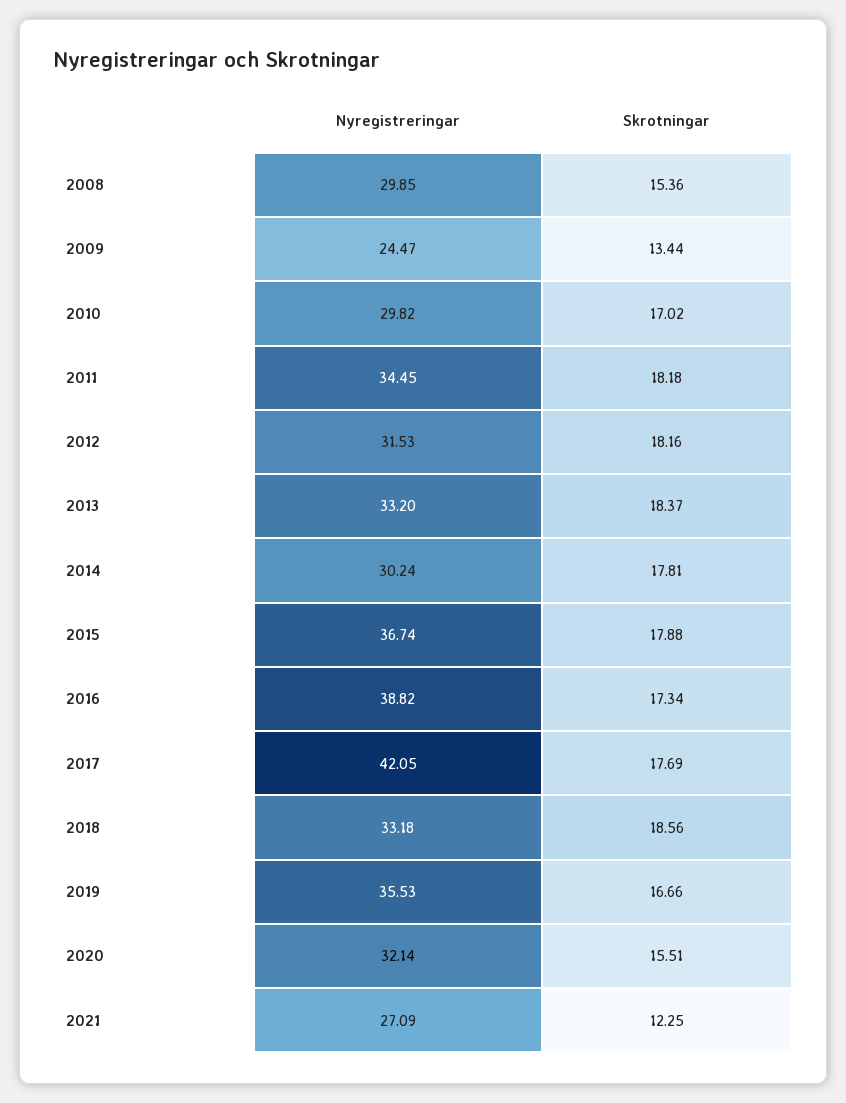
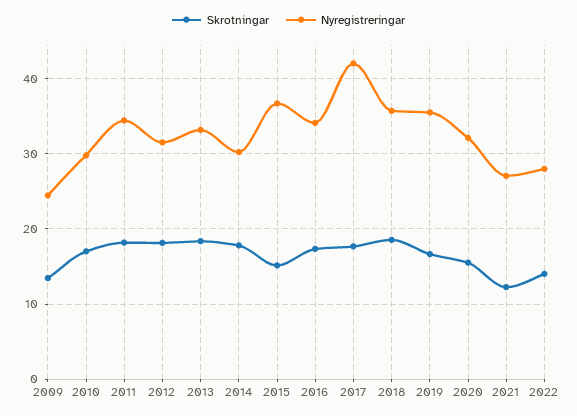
Nyregistreringar, 2008: 29.85 -> none
Skrotningar, 2008: 15.36 -> none
Skrotningar, 2015: 17.88 -> 15
Nyregistreringar, 2016: 38.82 -> 34
Nyregistreringar, 2018: 33.18 -> 36
Skrotningar, 2022: none -> 14
Nyregistreringar, 2022: none -> 28

